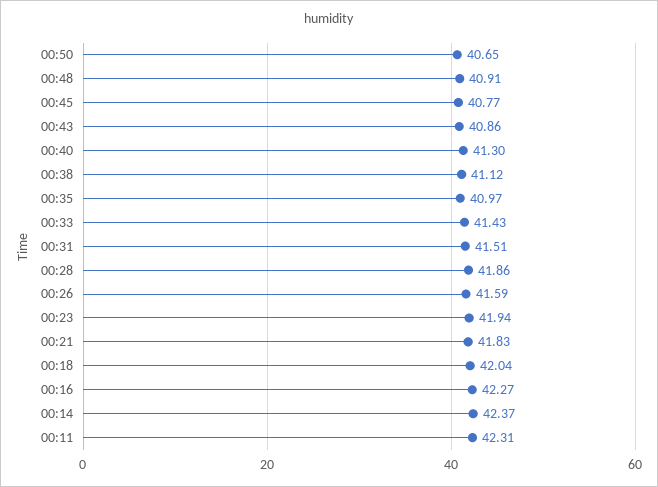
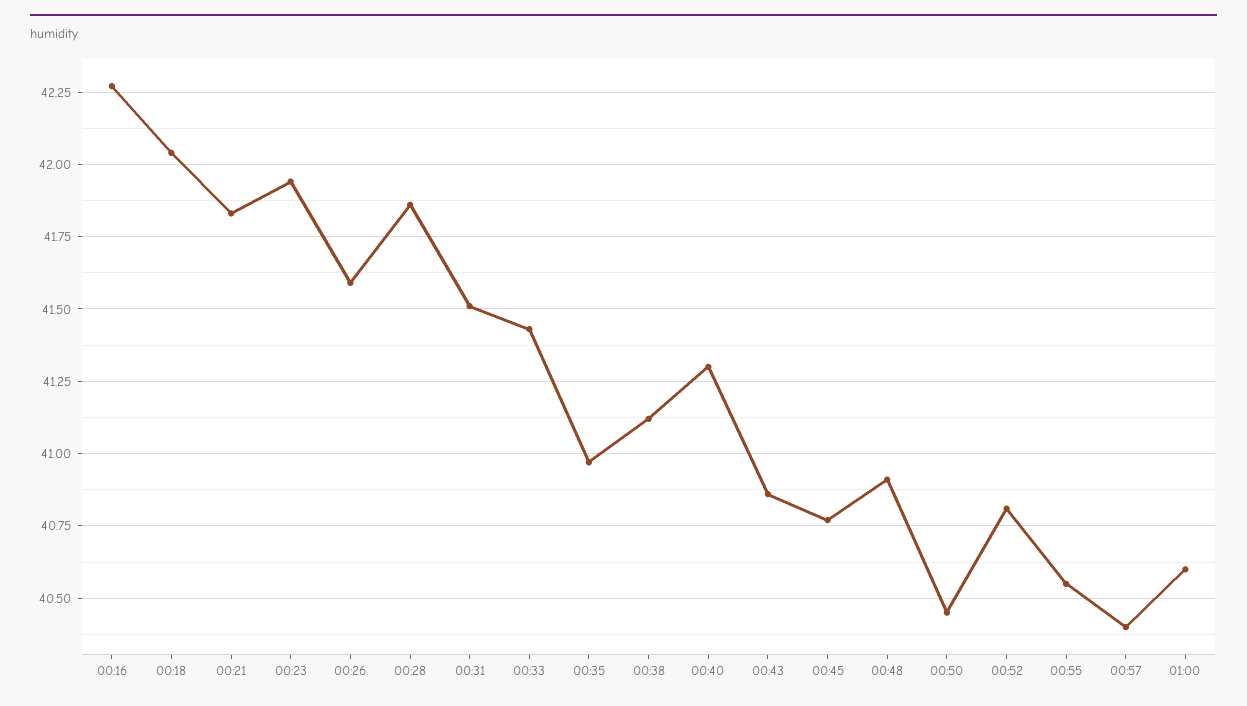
00:50: 40.65 -> 40.45
00:14: 42.37 -> none
00:11: 42.31 -> none
00:52: none -> 40.8
00:55: none -> 40.55
00:57: none -> 40.4
01:00: none -> 40.6

